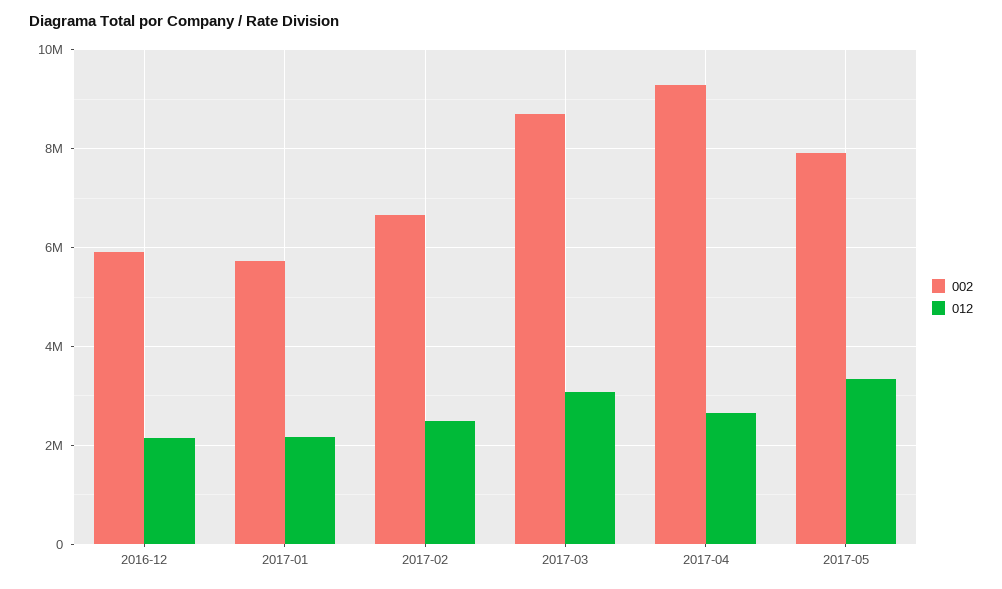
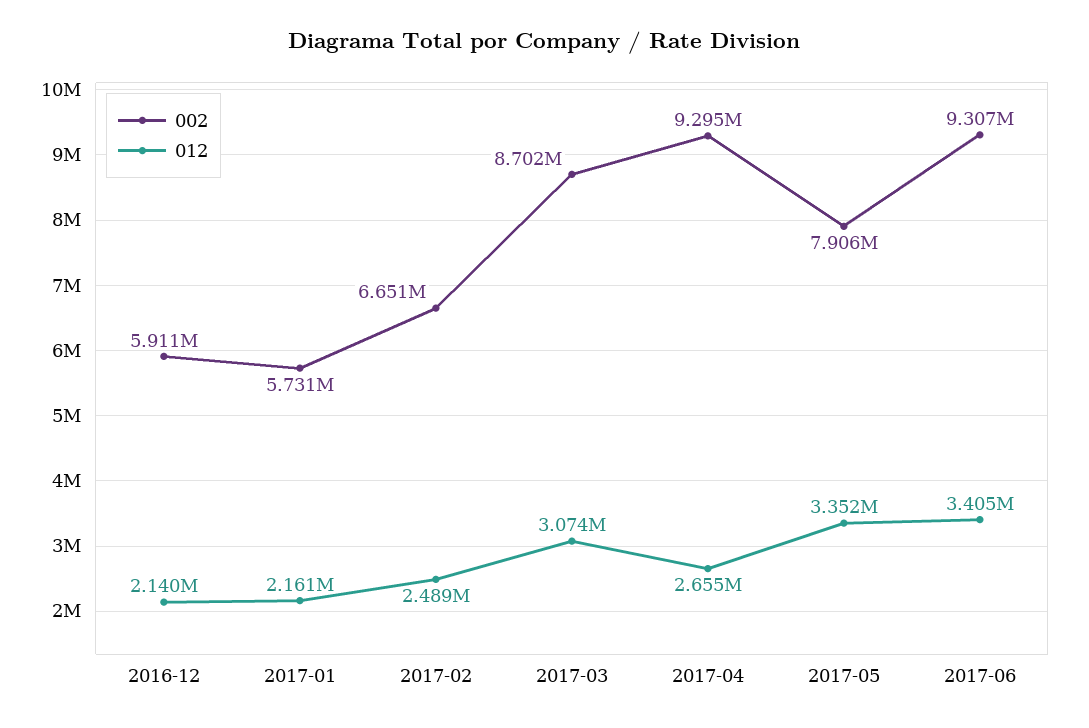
002, 2017-06: none -> 9307000
012, 2017-06: none -> 3405000

